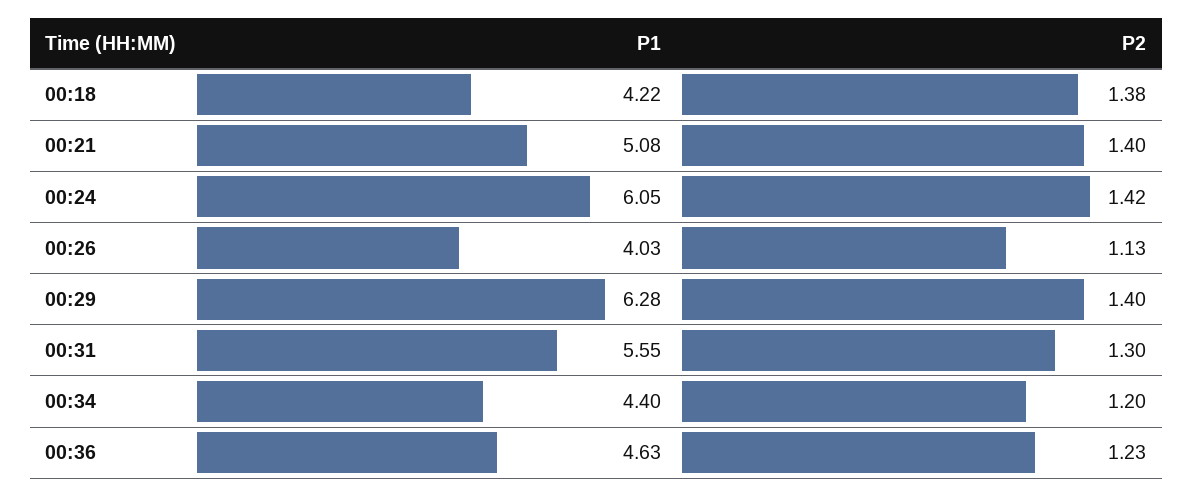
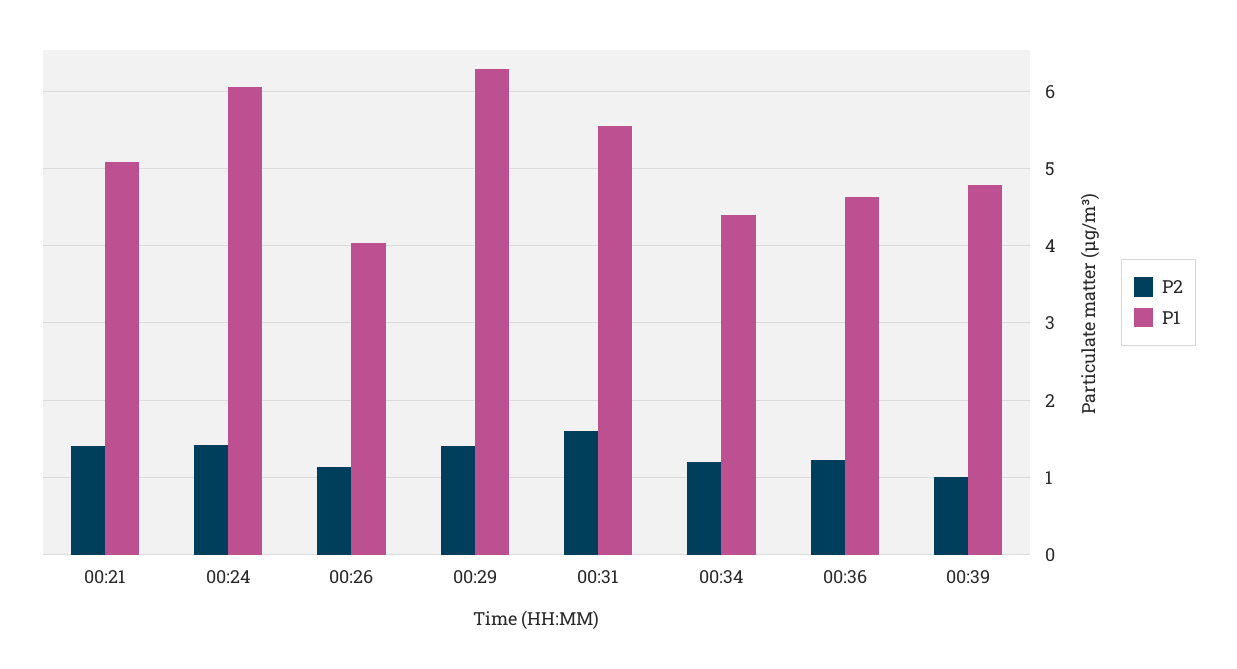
P1, 00:18: 4.22 -> none
P2, 00:18: 1.38 -> none
P2, 00:31: 1.3 -> 1.6
P2, 00:39: none -> 1
P1, 00:39: none -> 4.8

